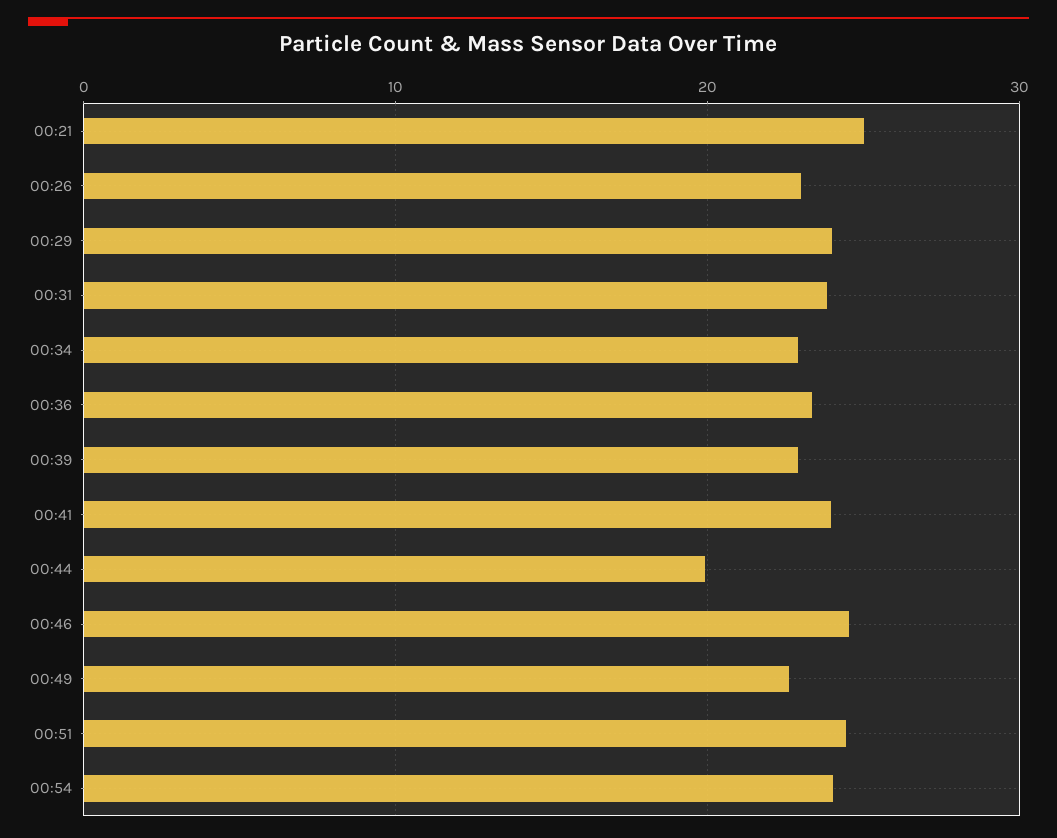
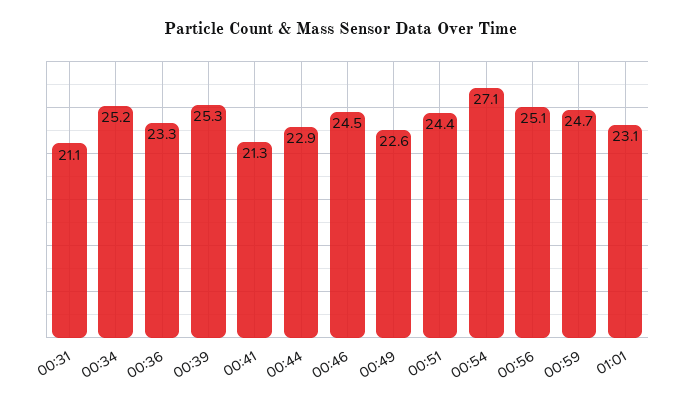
00:21: 25 -> none
00:26: 23 -> none
00:29: 24 -> none
00:31: 24 -> 21.1
00:34: 23 -> 25.2
00:39: 23 -> 25.3
00:41: 24 -> 21.3
00:44: 20 -> 22.9
00:54: 24 -> 27.1
00:56: none -> 25.1
00:59: none -> 24.7
01:01: none -> 23.1

